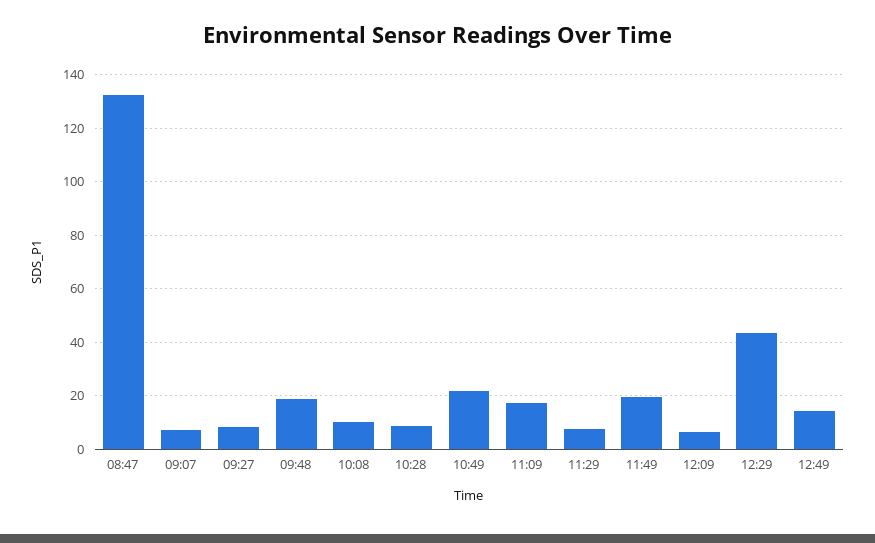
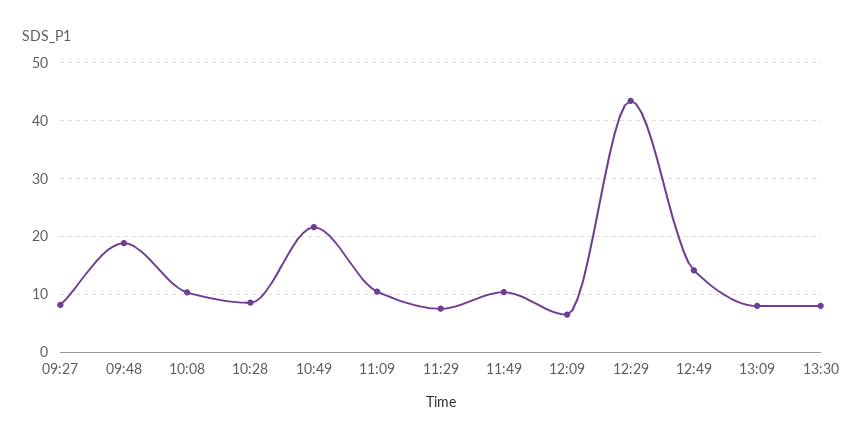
08:47: 132.5 -> none
09:07: 7.5 -> none
11:09: 17.5 -> 10
11:49: 20 -> 10
13:09: none -> 8
13:30: none -> 8

